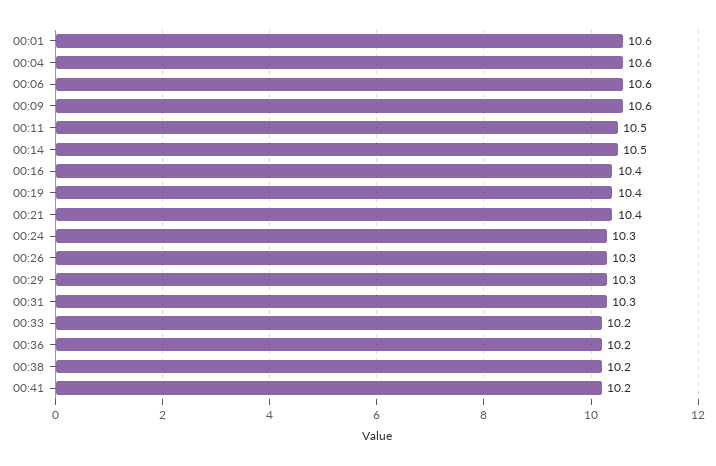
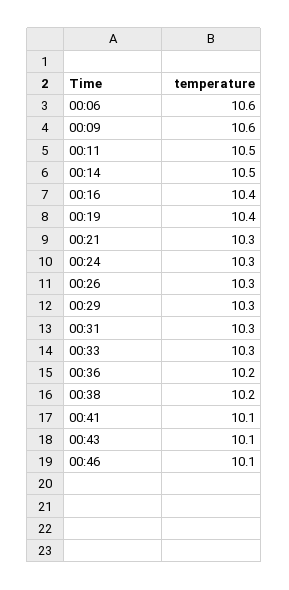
00:01: 10.6 -> none
00:04: 10.6 -> none
00:21: 10.4 -> 10.3
00:33: 10.2 -> 10.3
00:41: 10.2 -> 10.1
00:43: none -> 10.1
00:46: none -> 10.1

